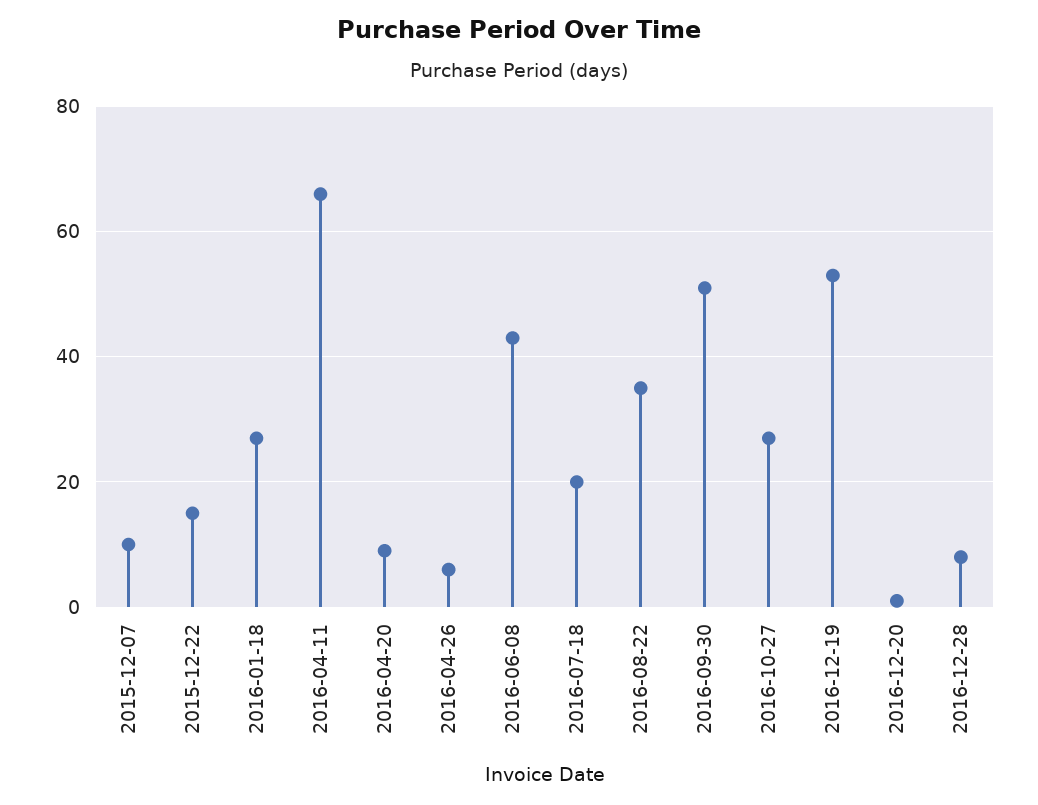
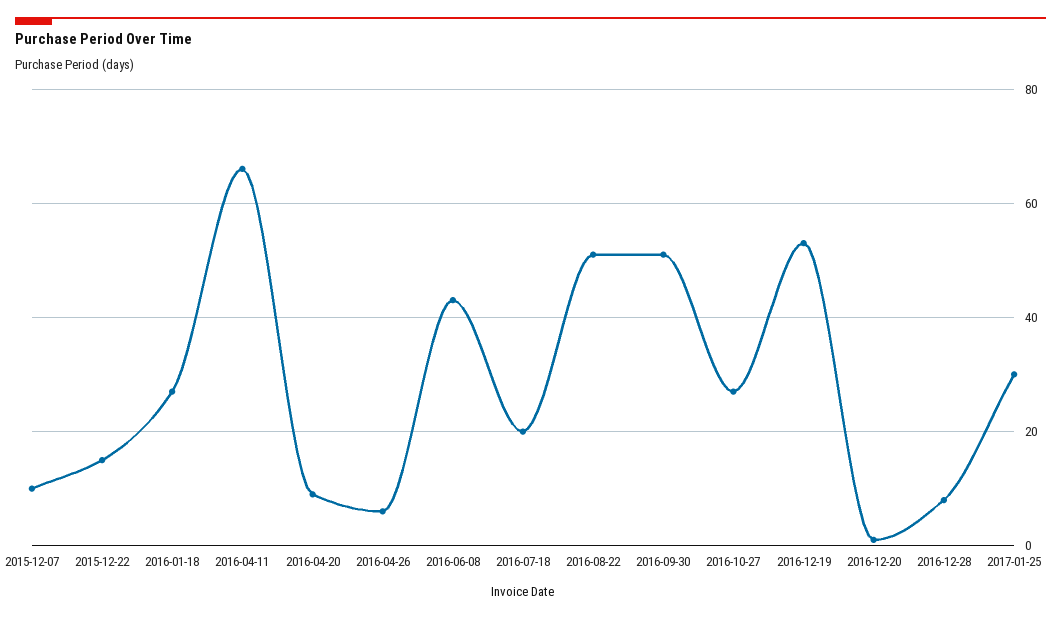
2016-08-22: 35 -> 50
2017-01-25: none -> 30

